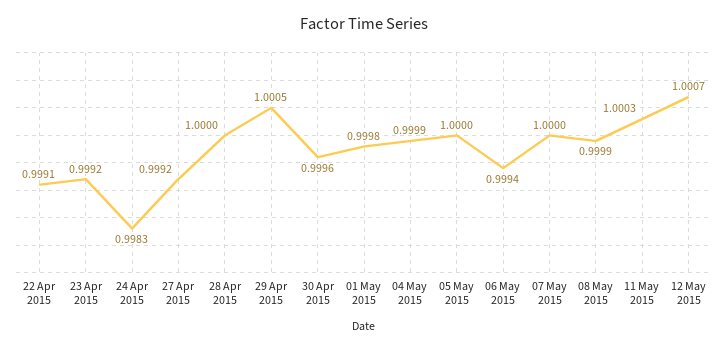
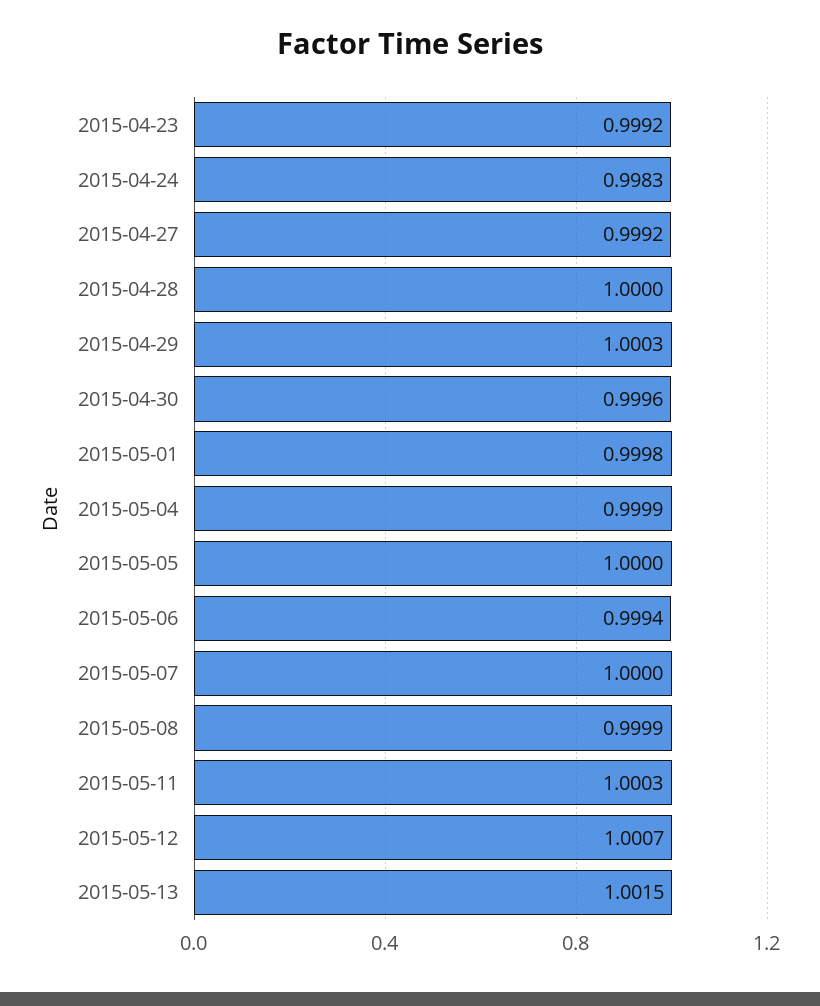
22 Apr 2015: 0.9991 -> none
29 Apr 2015: 1.0005 -> 1.0003
2015-05-13: none -> 1.0015

